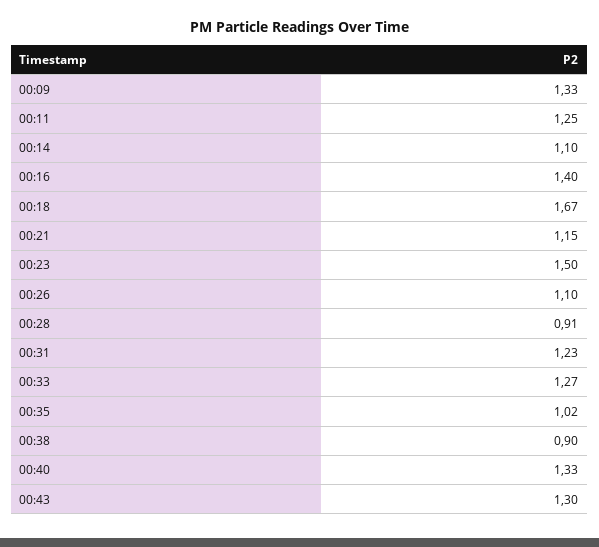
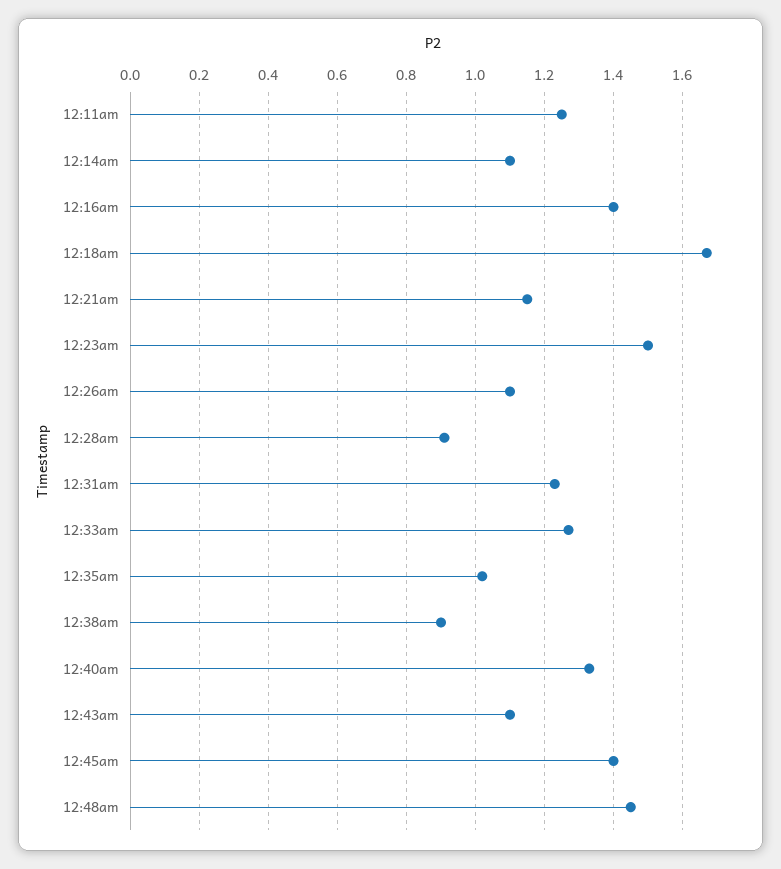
00:09: 1.33 -> none
00:43: 1.3 -> 1.1
12:45am: none -> 1.4
12:48am: none -> 1.45

